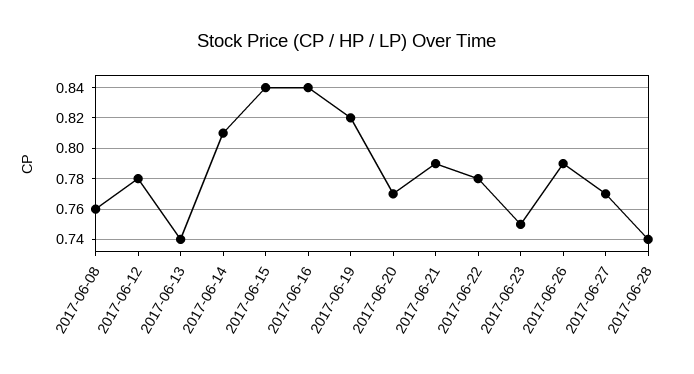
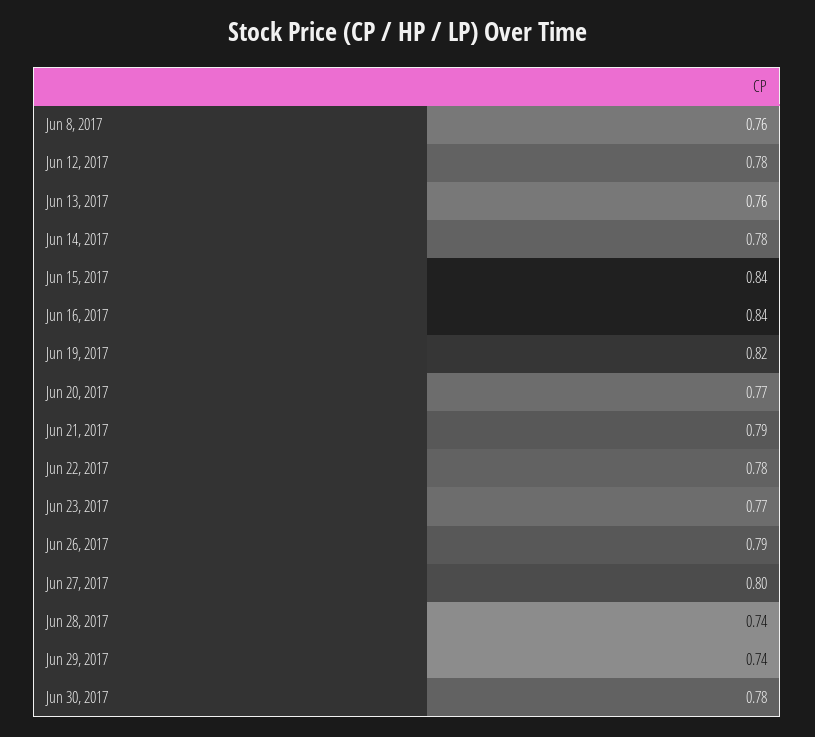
2017-06-13: 0.74 -> 0.76
2017-06-14: 0.81 -> 0.78
2017-06-23: 0.75 -> 0.77
2017-06-27: 0.77 -> 0.8
Jun 29, 2017: none -> 0.74
Jun 30, 2017: none -> 0.78

